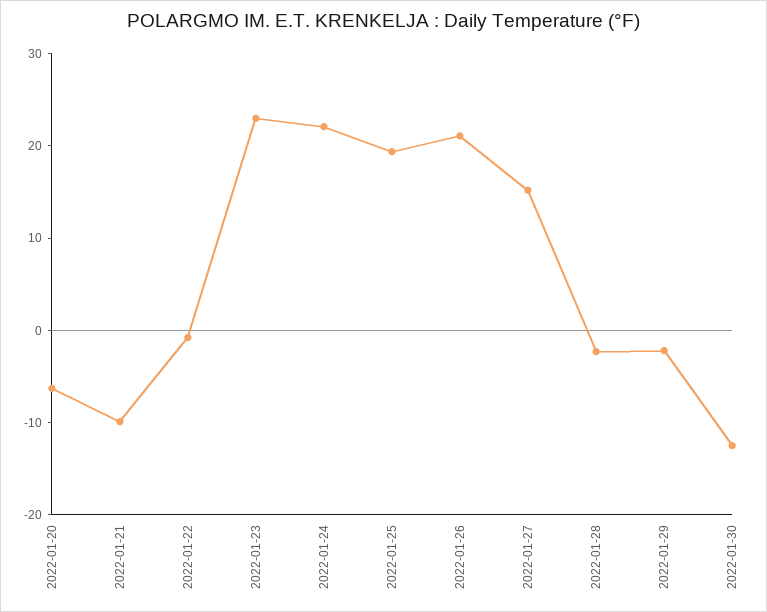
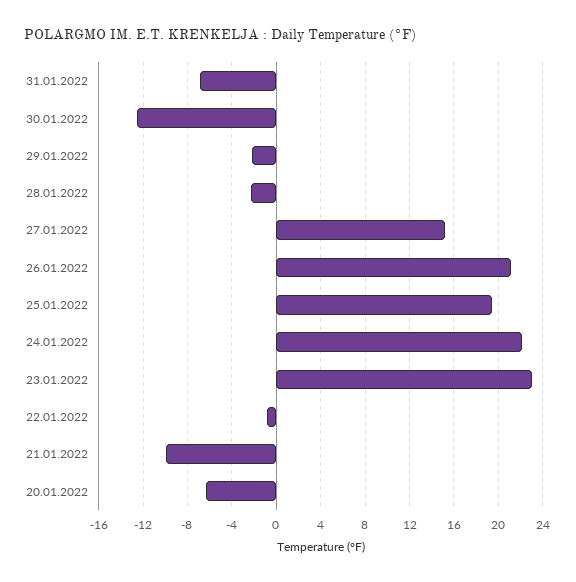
31.01.2022: none -> -7

